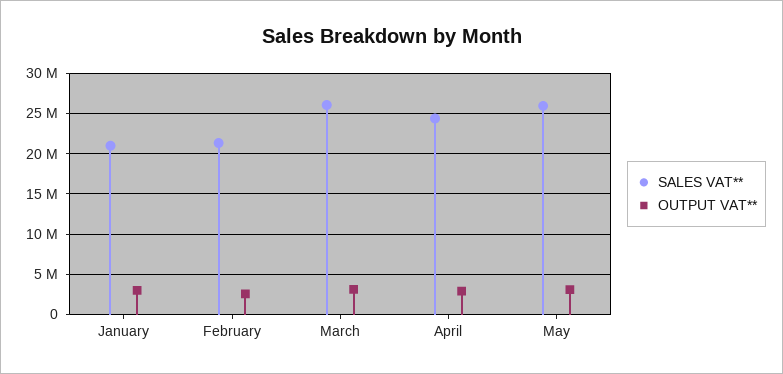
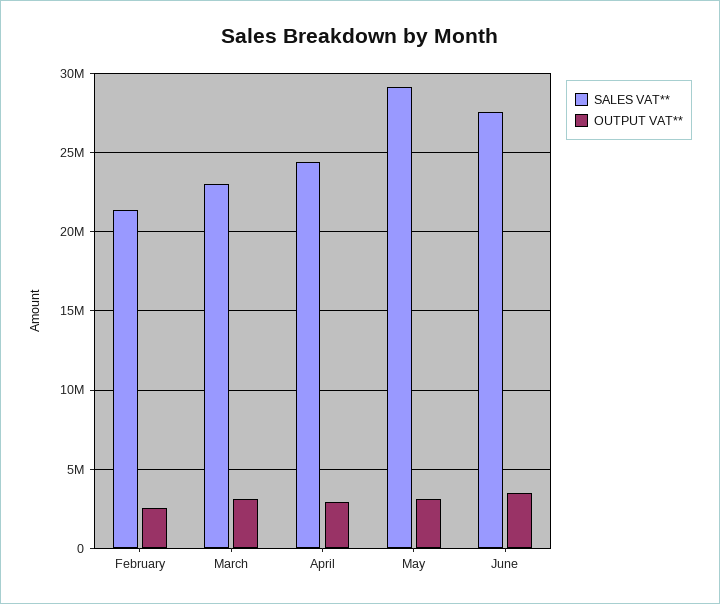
SALES VAT**, January: 21000000 -> none
OUTPUT VAT**, January: 3000000 -> none
SALES VAT**, March: 26000000 -> 23000000
SALES VAT**, May: 26000000 -> 29000000
SALES VAT**, June: none -> 27500000
OUTPUT VAT**, June: none -> 3500000

